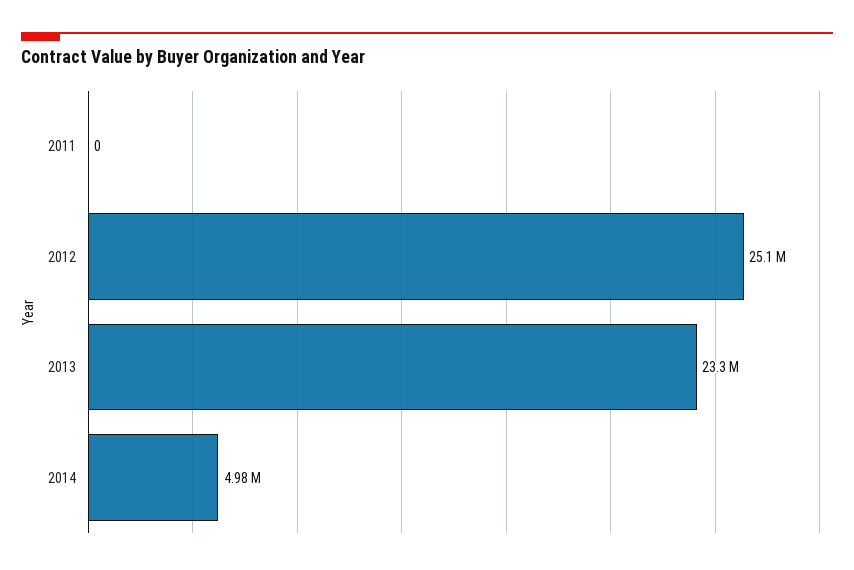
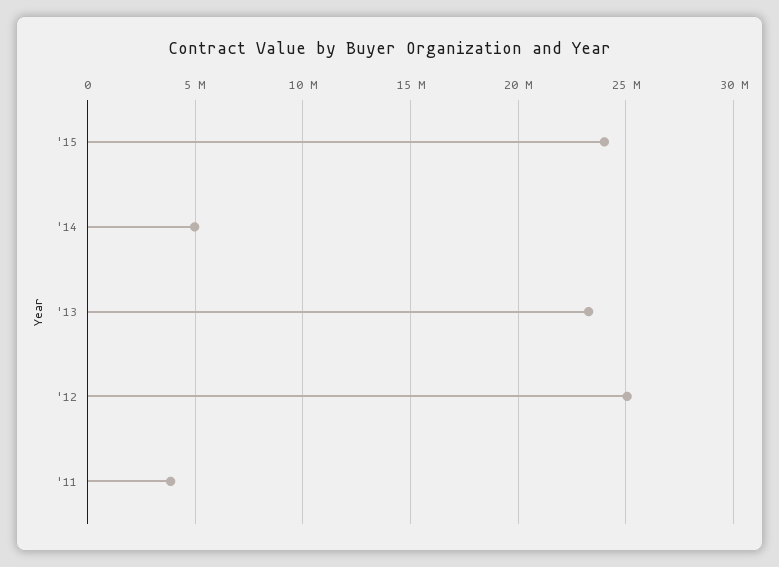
2011: 0 -> 4000000
'15: none -> 24000000

